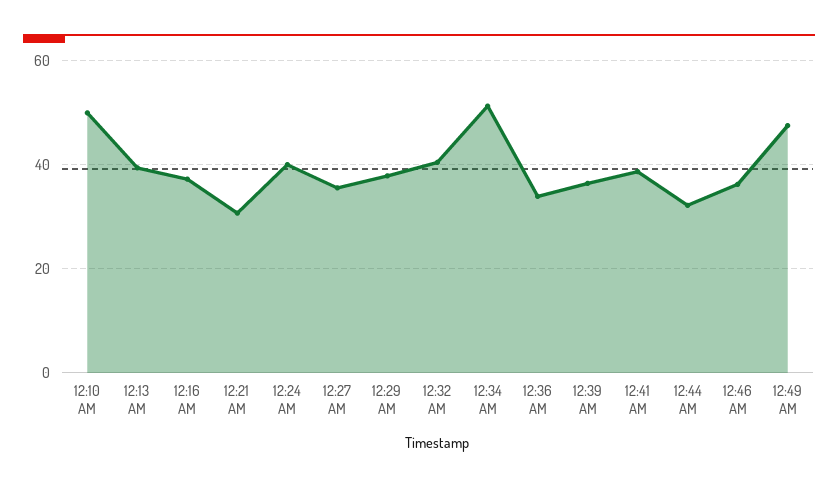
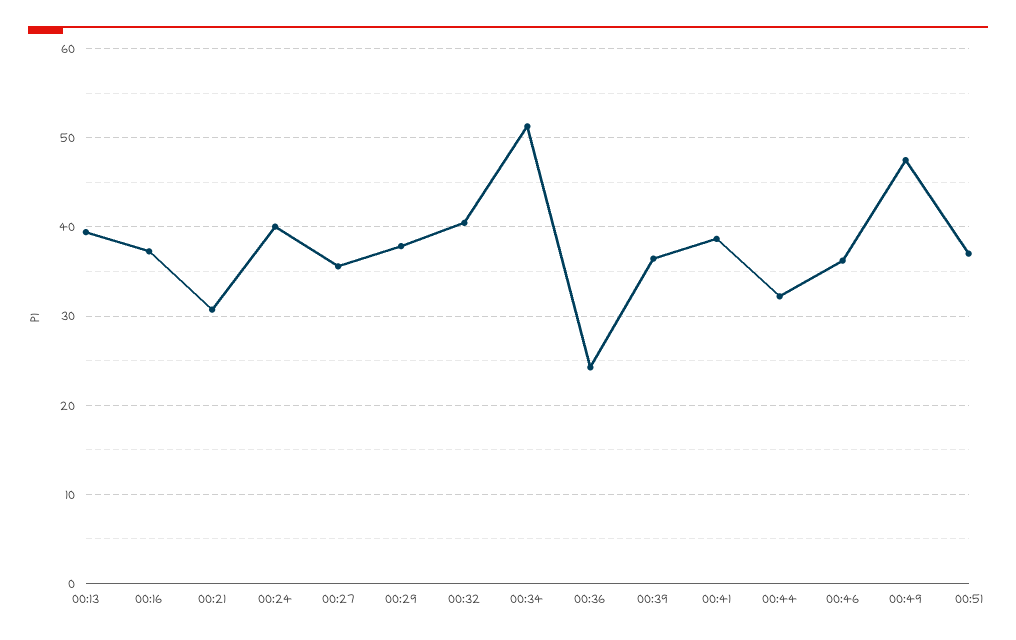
12:10 AM: 50 -> none
12:36 AM: 34 -> 24
00:51: none -> 37

